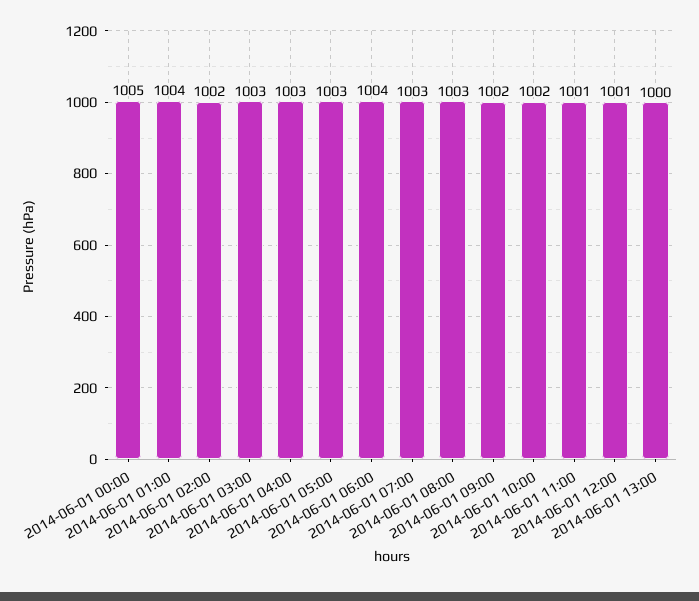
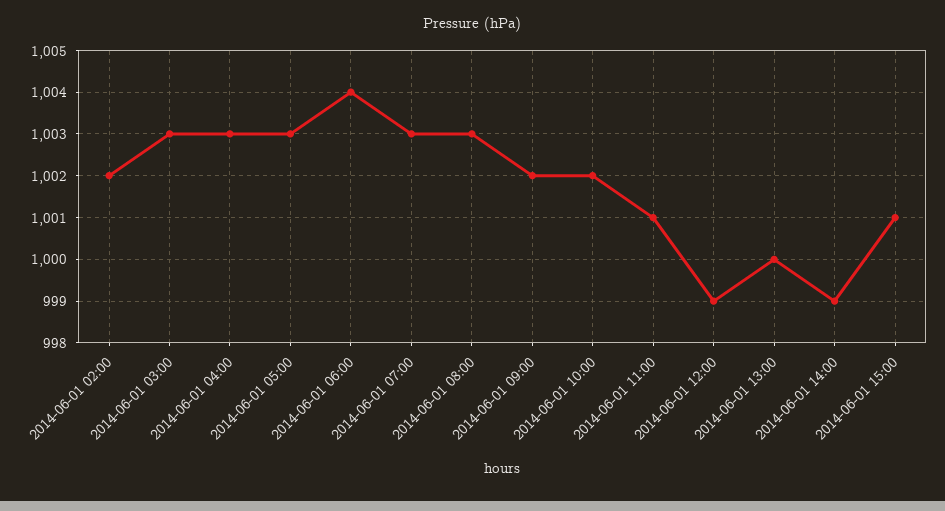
2014-06-01 00:00: 1005 -> none
2014-06-01 01:00: 1004 -> none
2014-06-01 12:00: 1001 -> 999
2014-06-01 14:00: none -> 999
2014-06-01 15:00: none -> 1001

